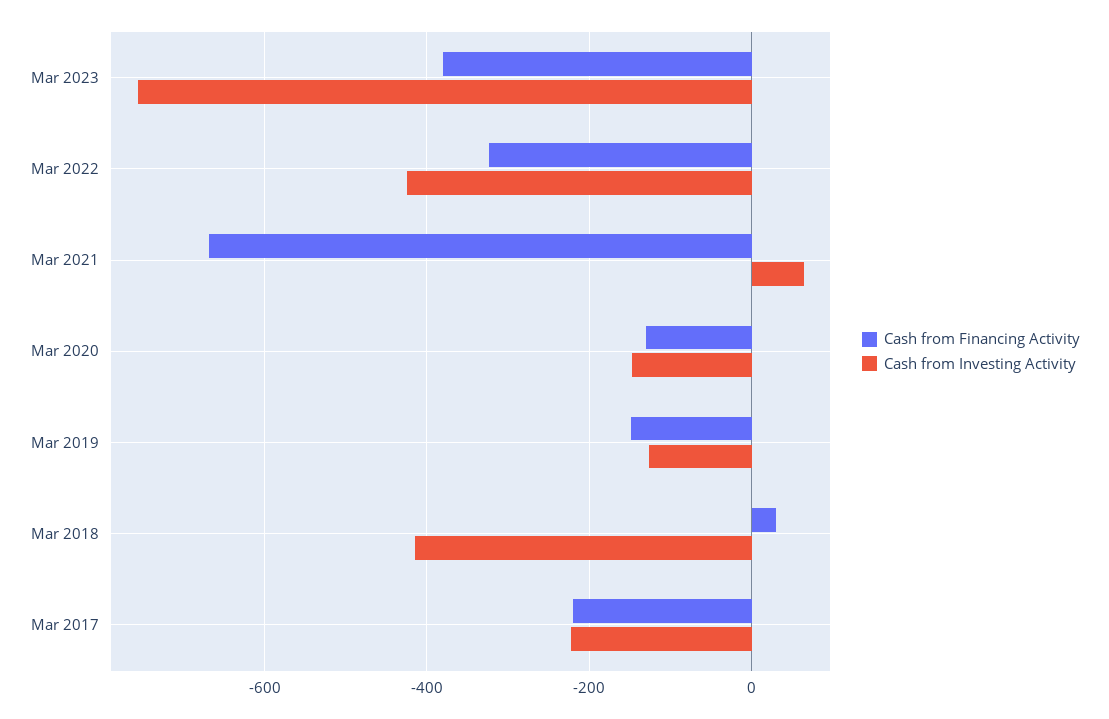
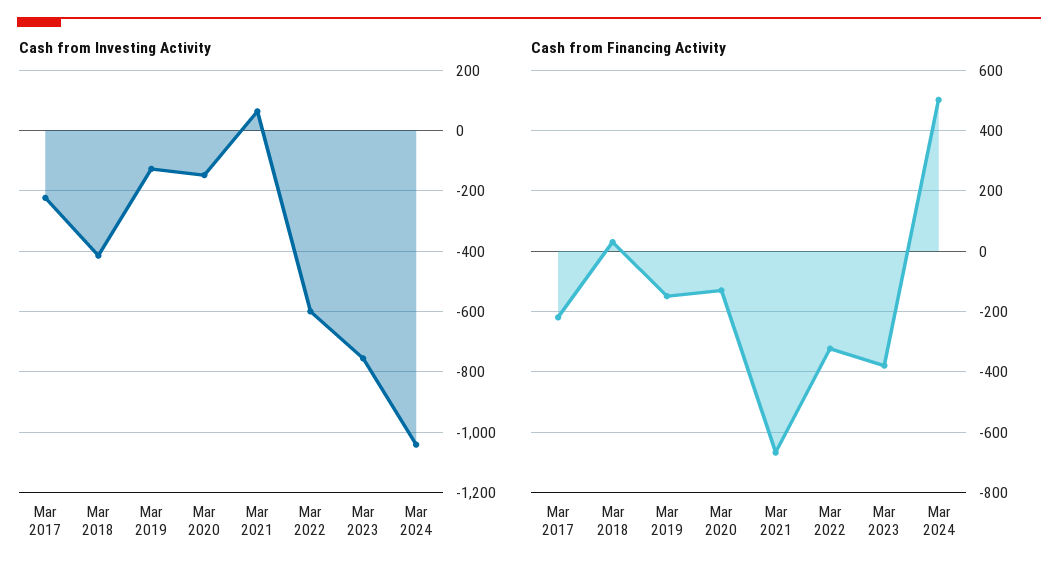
Cash from Investing Activity, Mar 2022: -420 -> -600
Cash from Investing Activity, Mar 2024: none -> -1040
Cash from Financing Activity, Mar 2024: none -> 500

